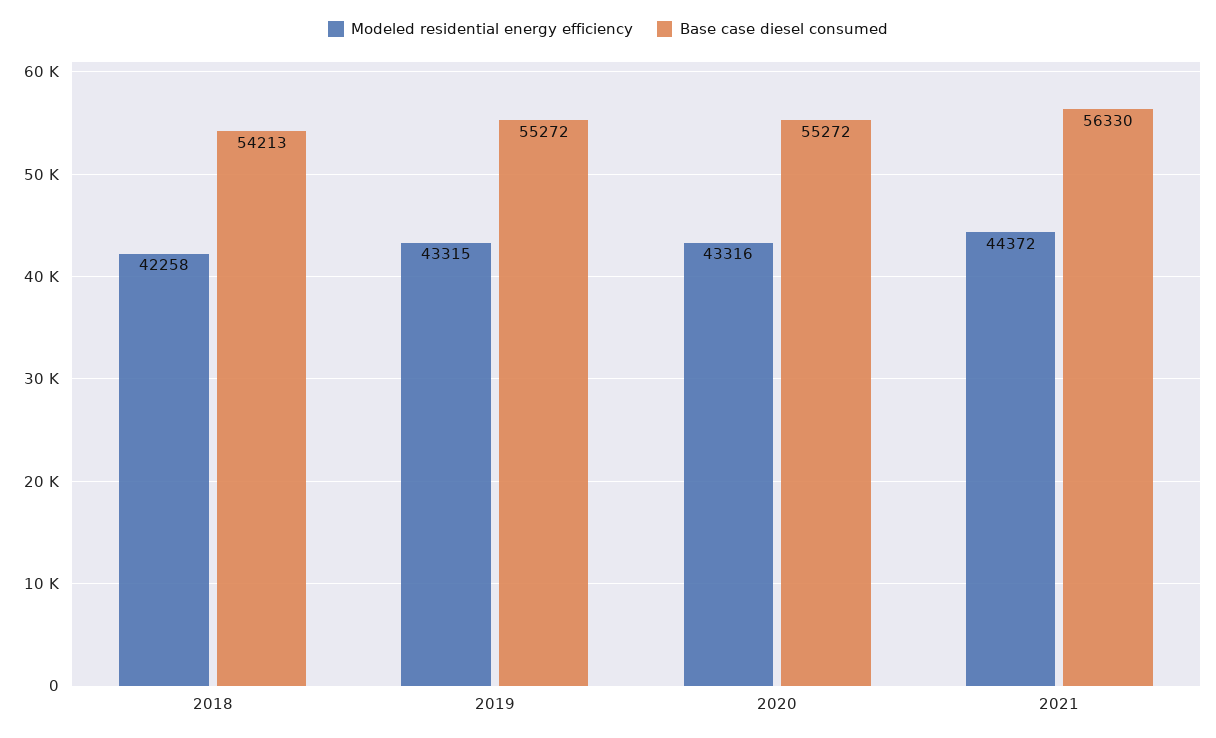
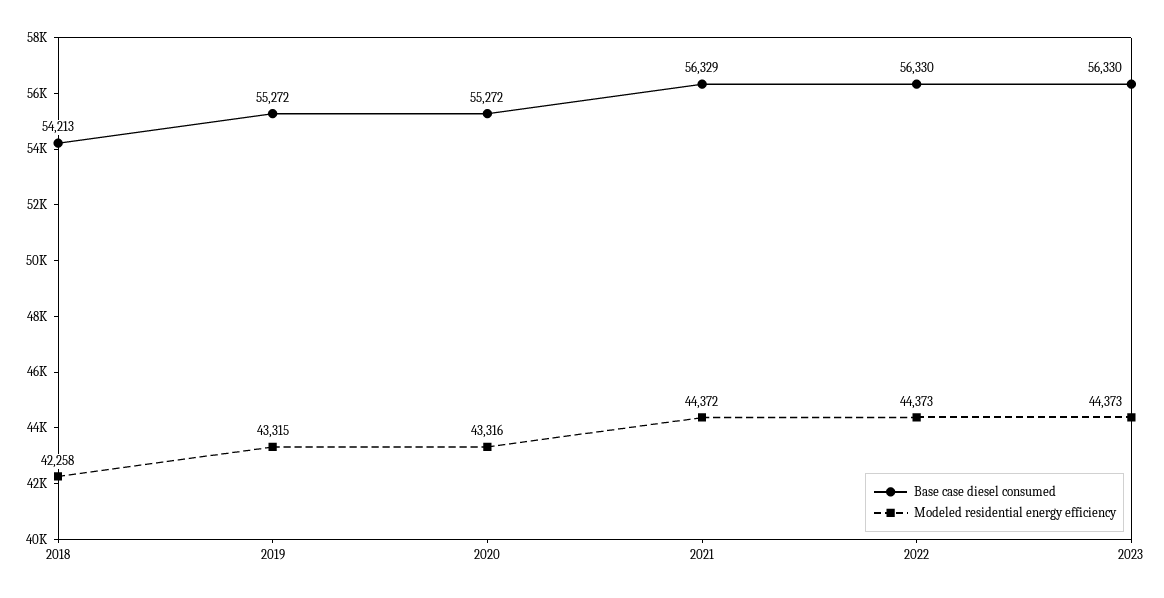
Base case diesel consumed, 2021: 56330 -> 56329
Base case diesel consumed, 2022: none -> 56330
Modeled residential energy efficiency, 2022: none -> 44373
Base case diesel consumed, 2023: none -> 56330
Modeled residential energy efficiency, 2023: none -> 44373

